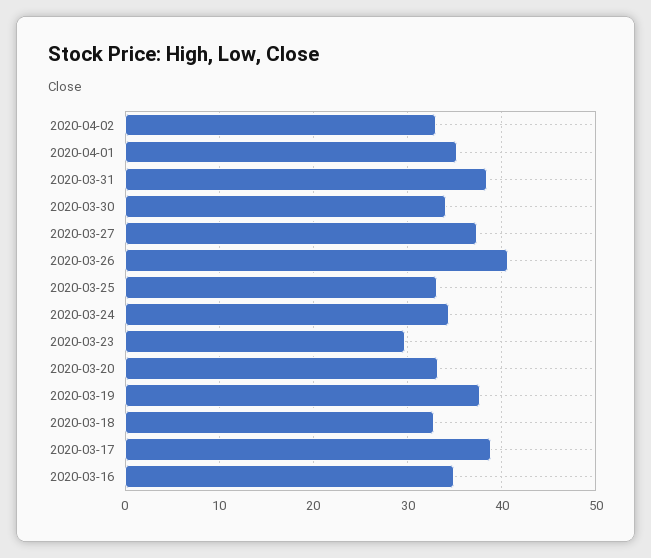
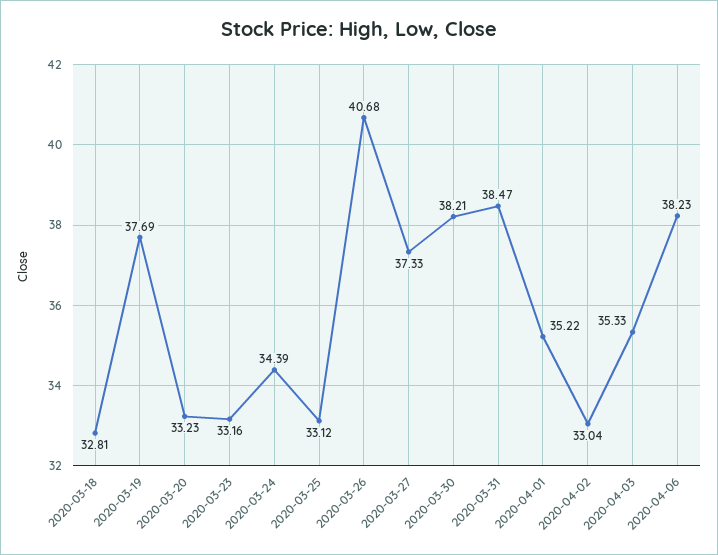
2020-03-30: 34 -> 38.21
2020-03-23: 30 -> 33.16
2020-03-17: 39 -> none
2020-03-16: 35 -> none
2020-04-03: none -> 35.33
2020-04-06: none -> 38.23

